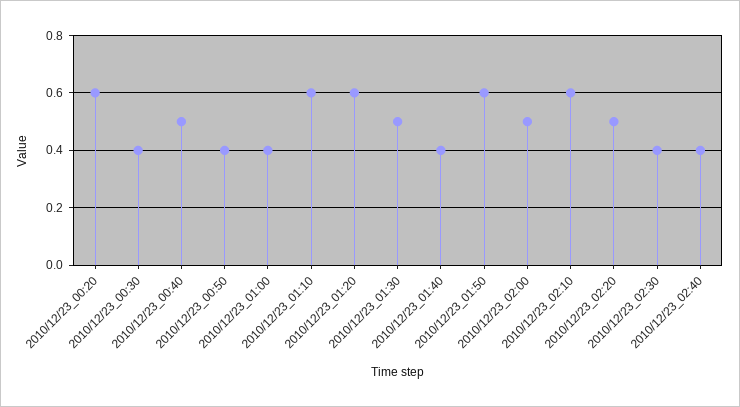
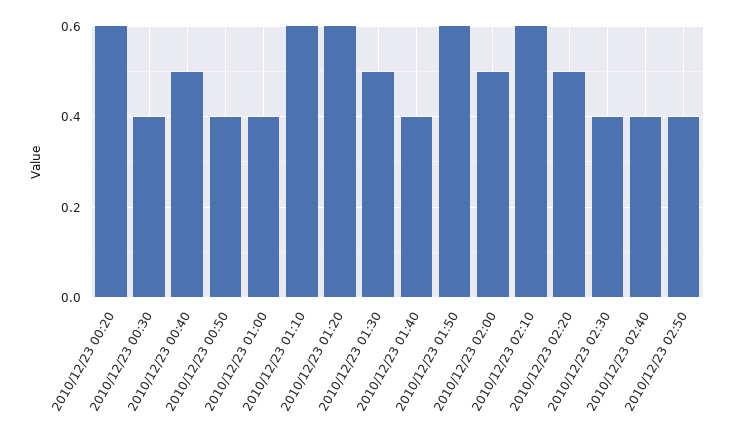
2010/12/23 02:50: none -> 0.4

